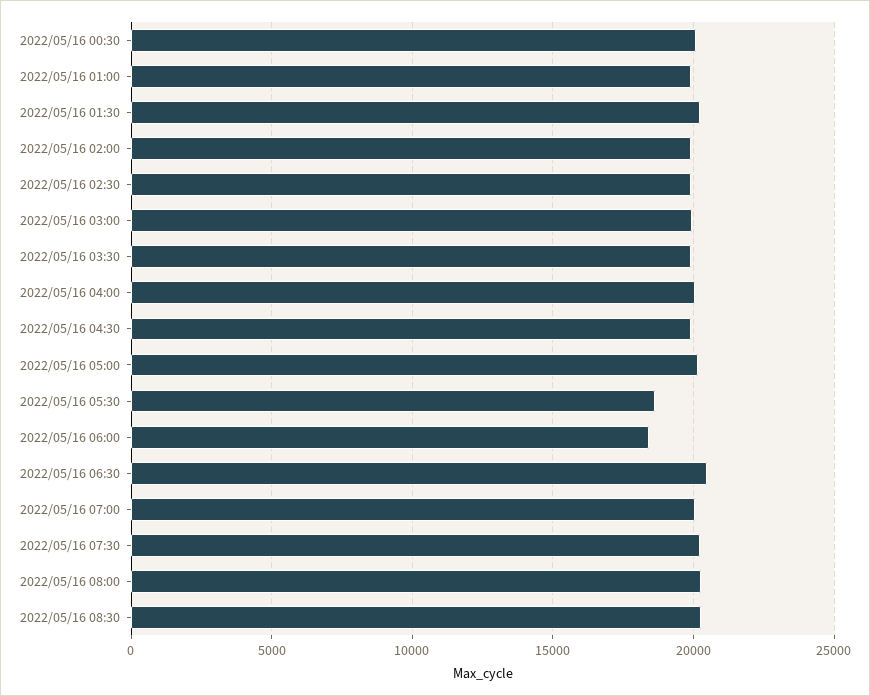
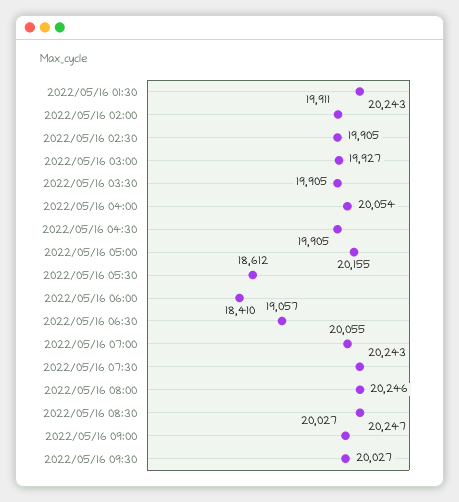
2022/05/16 00:30: 20000 -> none
2022/05/16 01:00: 20000 -> none
2022/05/16 06:30: 20500 -> 19057
2022/05/16 09:00: none -> 20027
2022/05/16 09:30: none -> 20027

